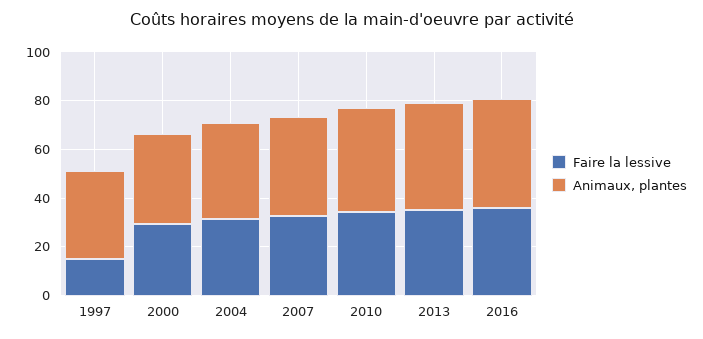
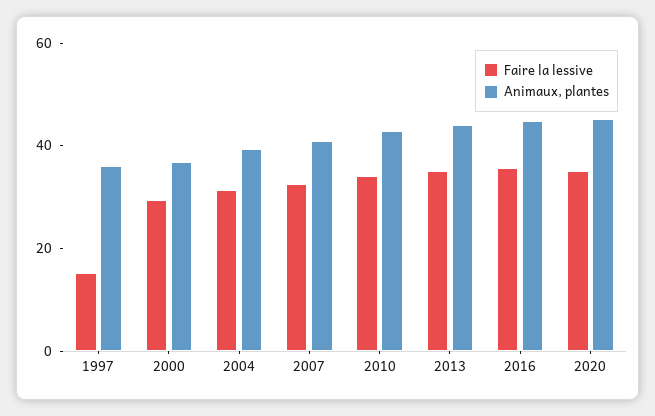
Faire la lessive, 2020: none -> 35
Animaux, plantes, 2020: none -> 45

